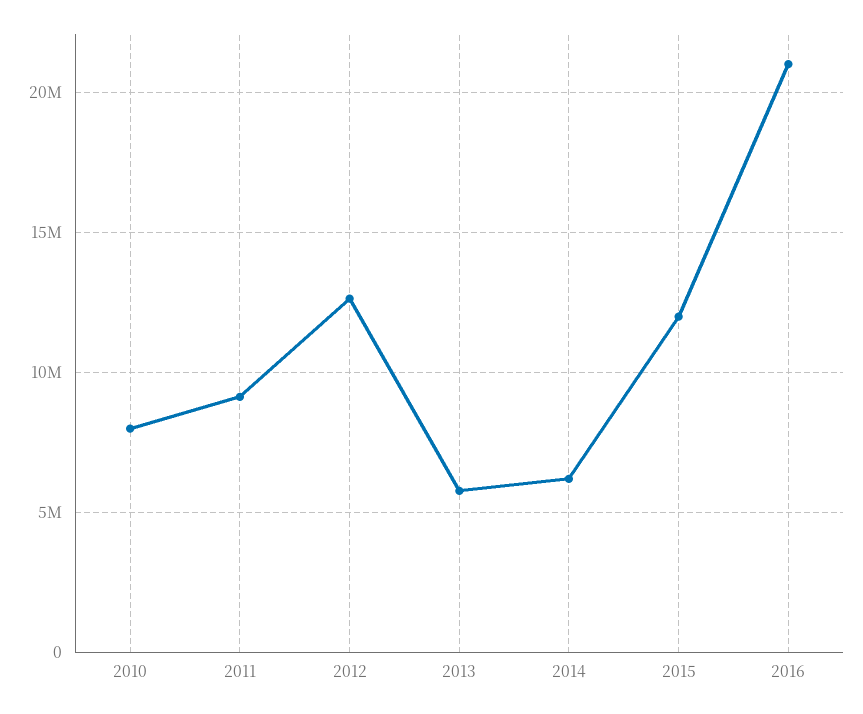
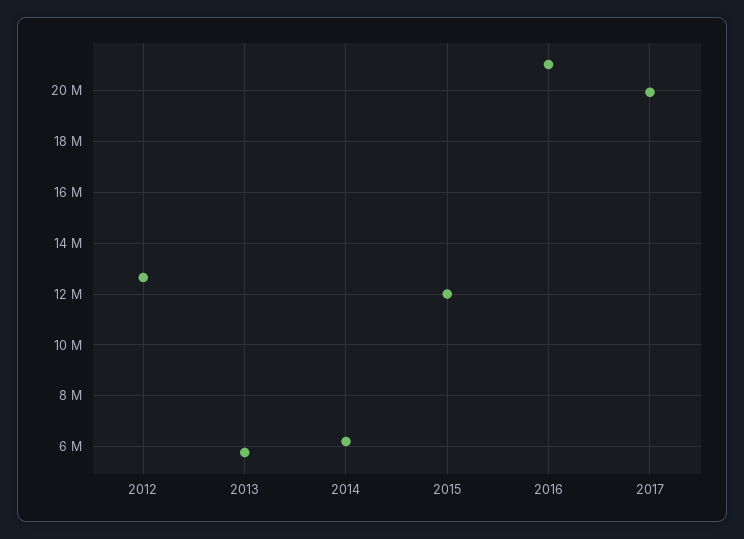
2010: 8000000 -> none
2011: 9000000 -> none
2017: none -> 20000000

